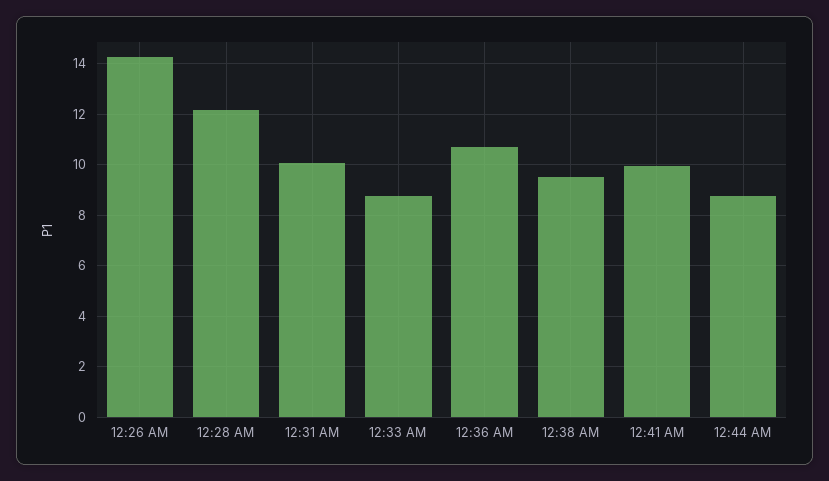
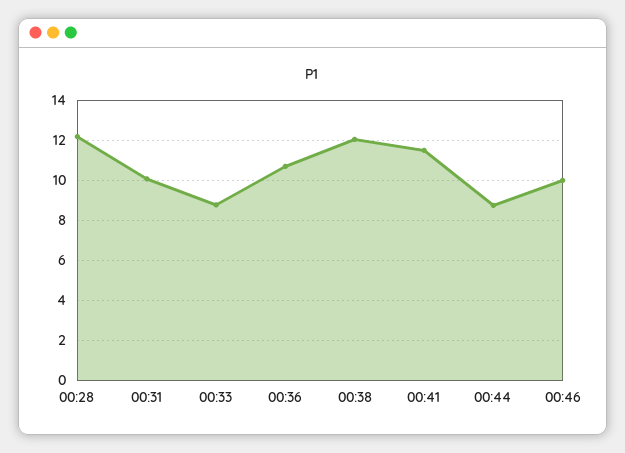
12:26 AM: 14.25 -> none
12:38 AM: 9.5 -> 12
12:41 AM: 10 -> 11.5
00:46: none -> 10

